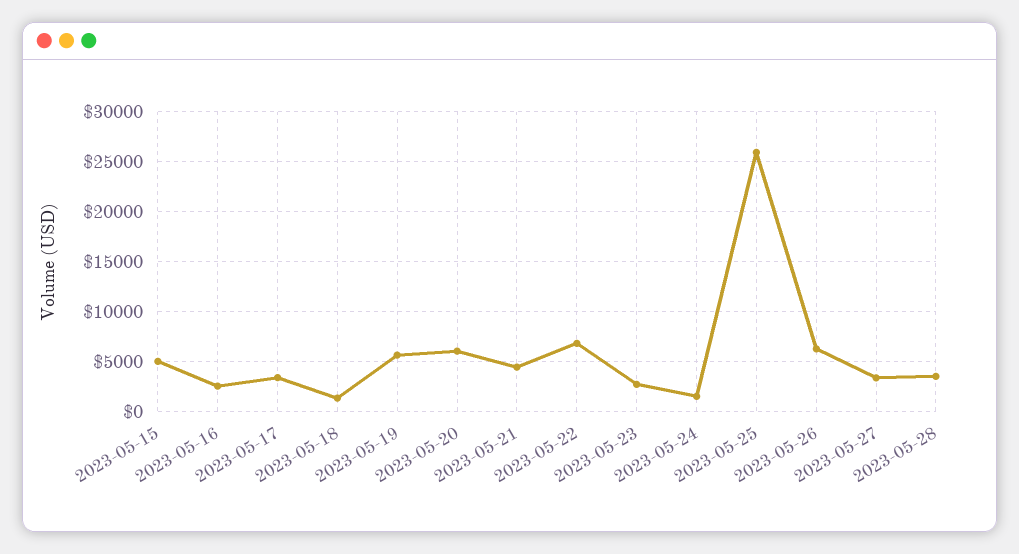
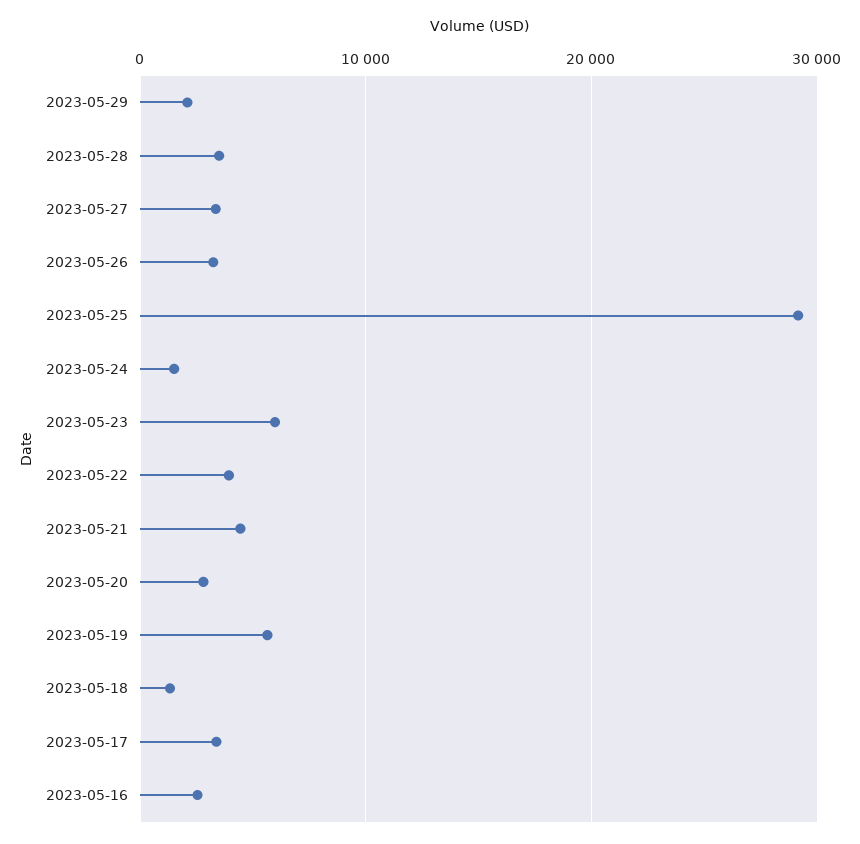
2023-05-15: 5000 -> none
2023-05-20: 6000 -> 3000
2023-05-22: 7000 -> 4000
2023-05-23: 3000 -> 6000
2023-05-25: 26000 -> 29000
2023-05-26: 6000 -> 3000
2023-05-29: none -> 2000

